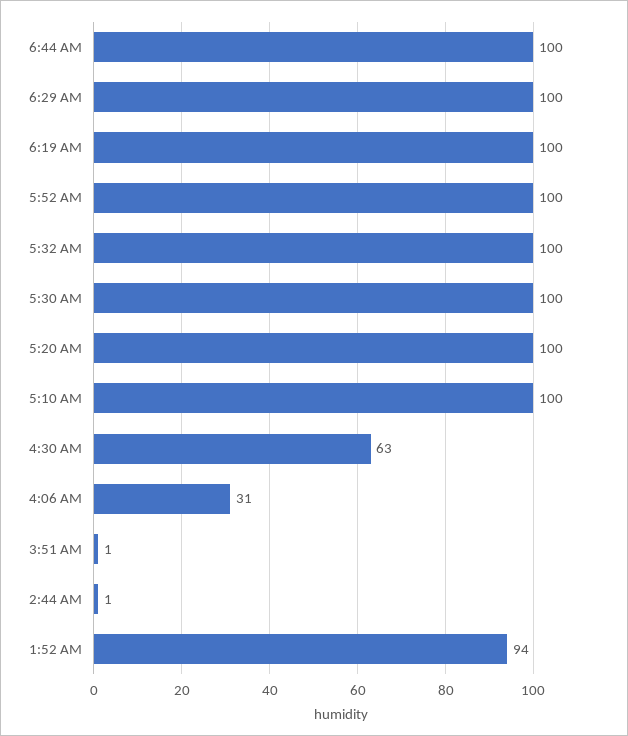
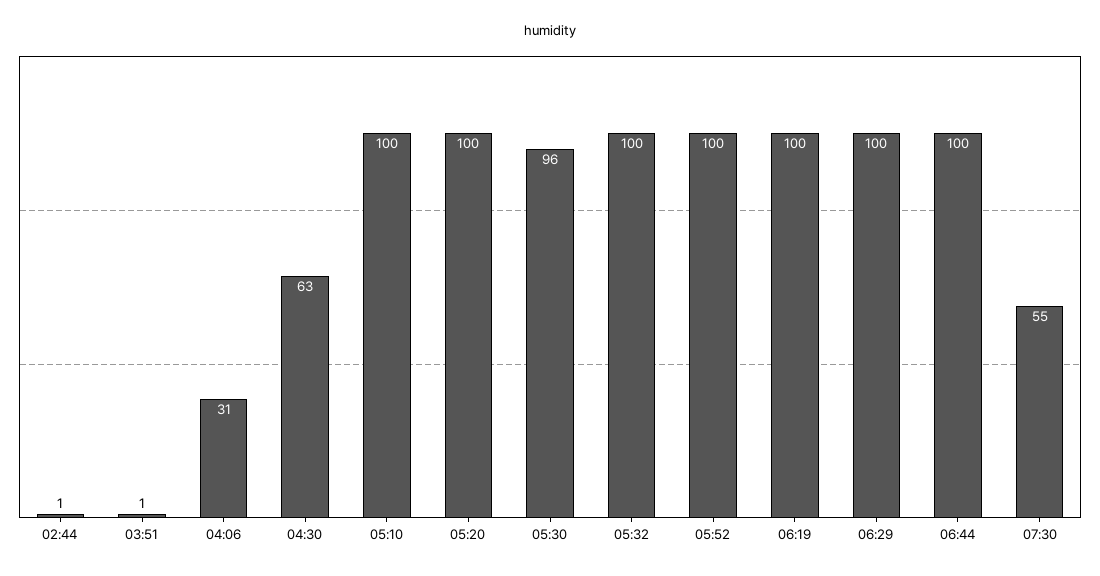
5:30 AM: 100 -> 96
1:52 AM: 94 -> none
07:30: none -> 55

